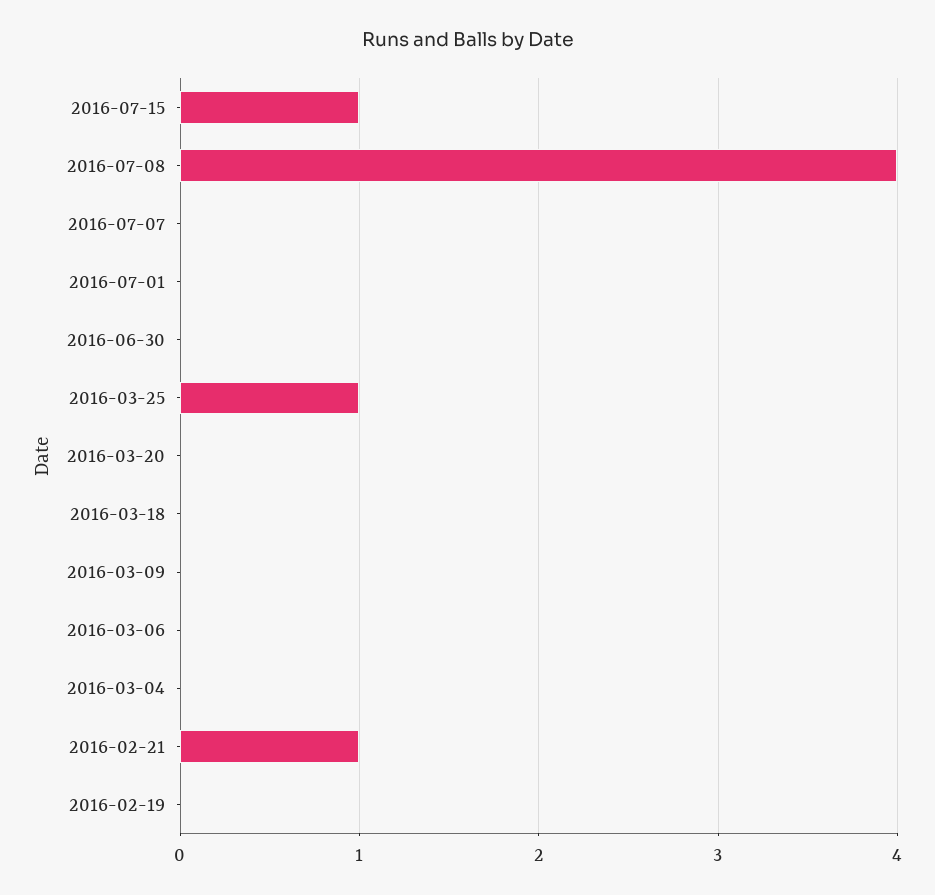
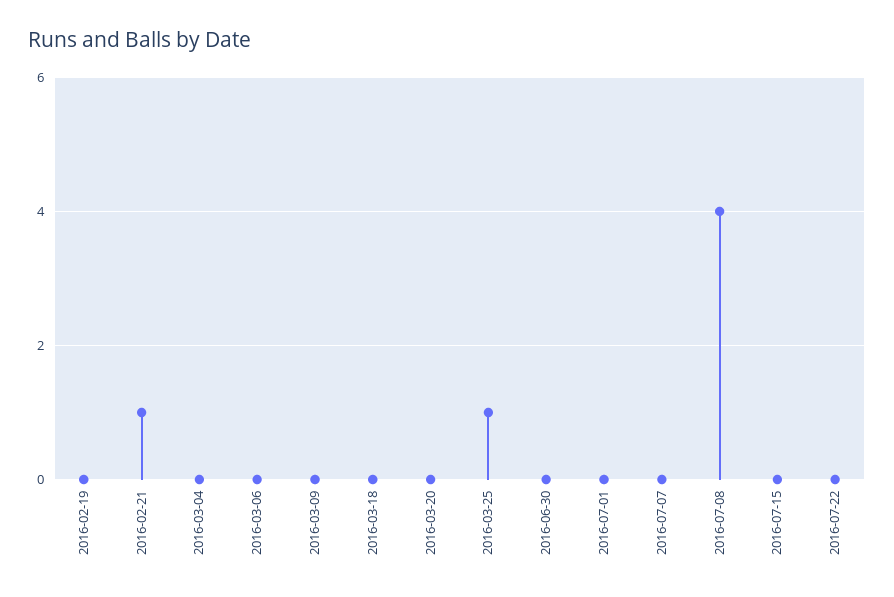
2016-07-15: 1 -> 0
2016-07-22: none -> 0

